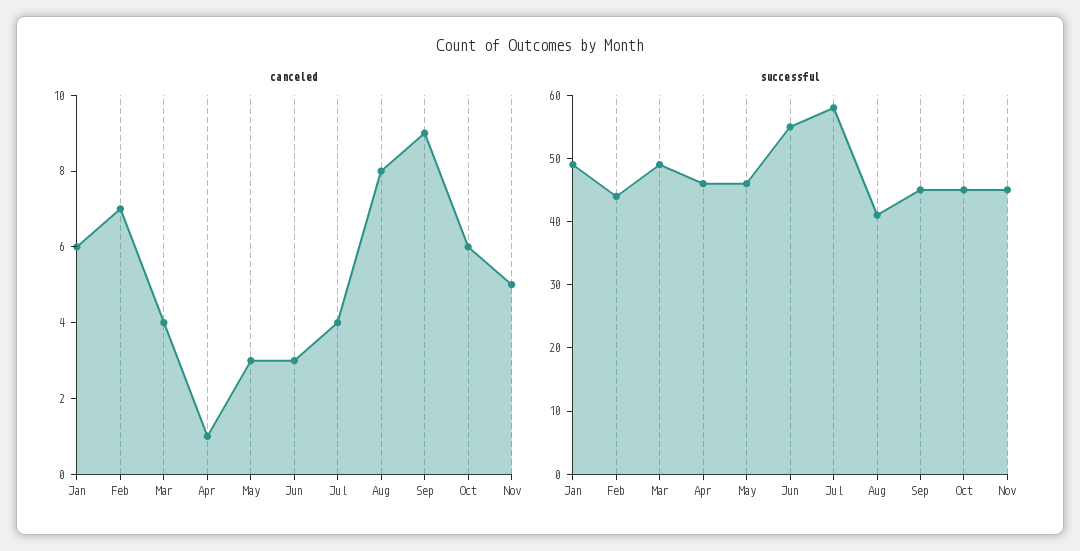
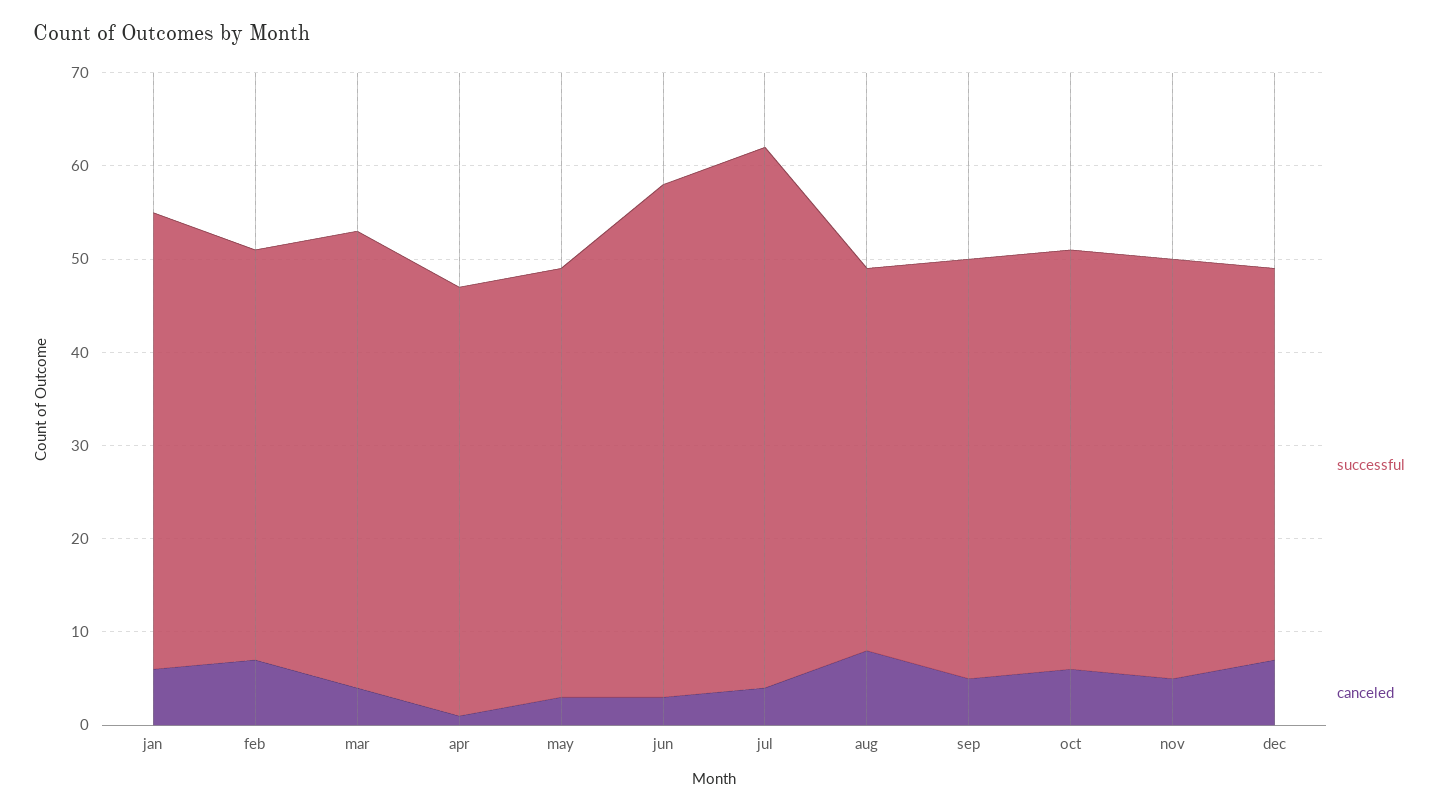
canceled, Sep: 9 -> 5
successful, dec: none -> 42
canceled, dec: none -> 7

